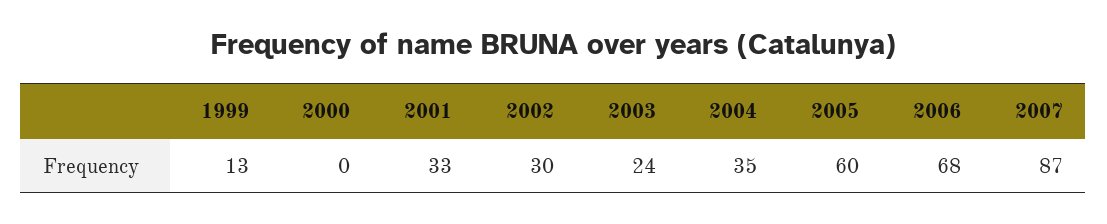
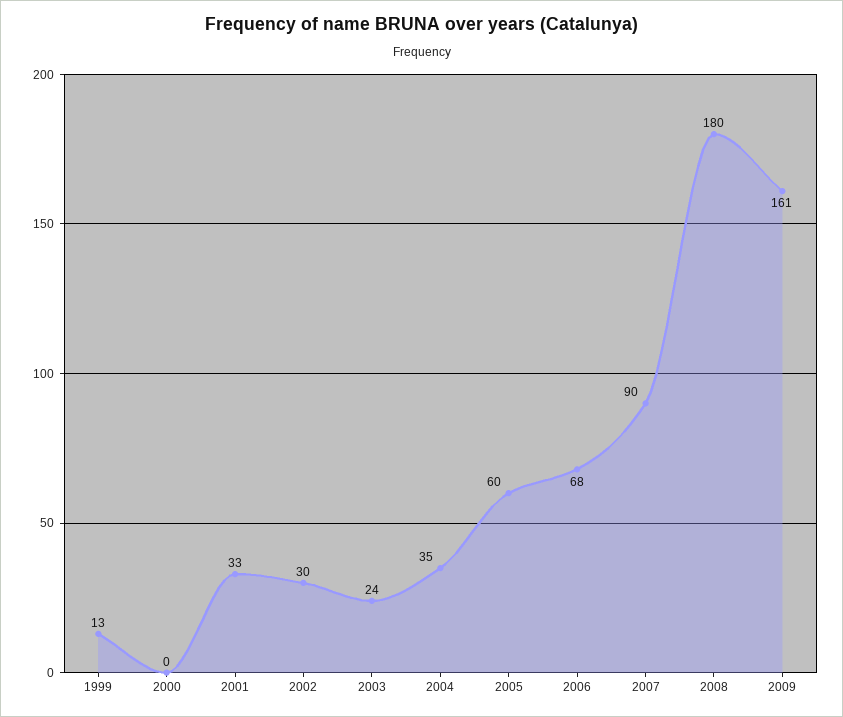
2007: 87 -> 90
2008: none -> 180
2009: none -> 161

